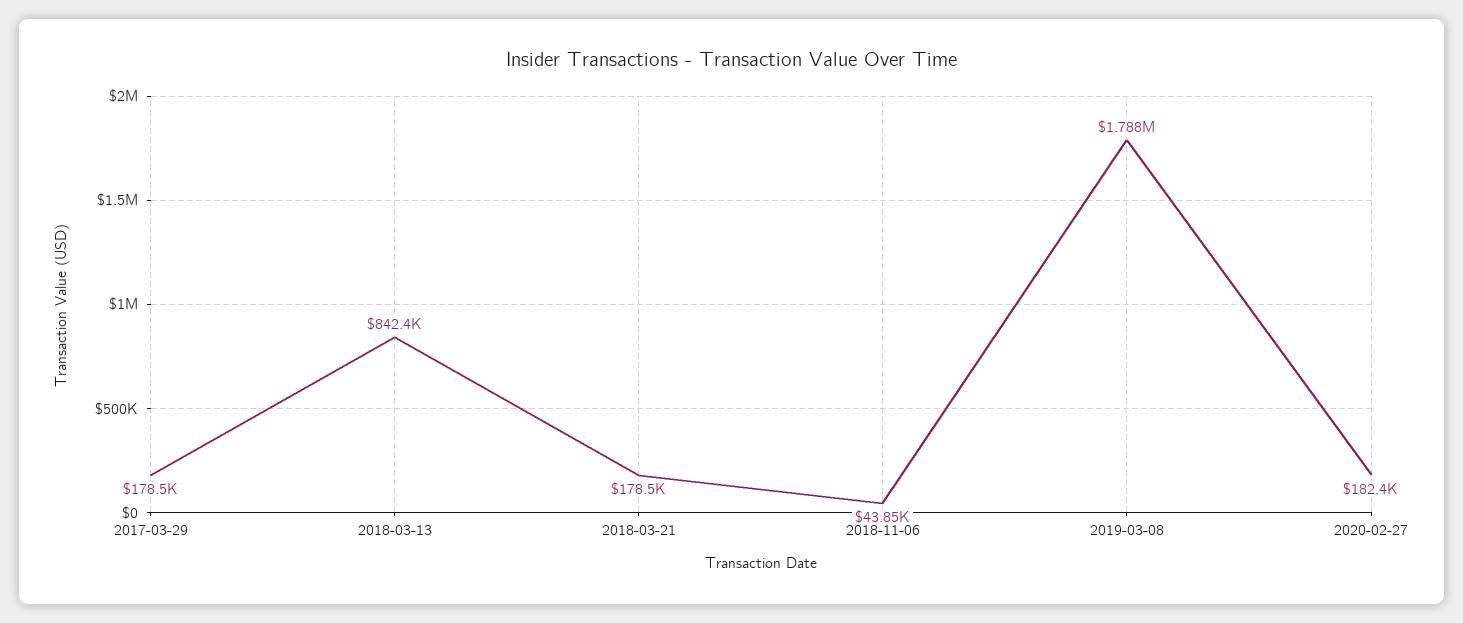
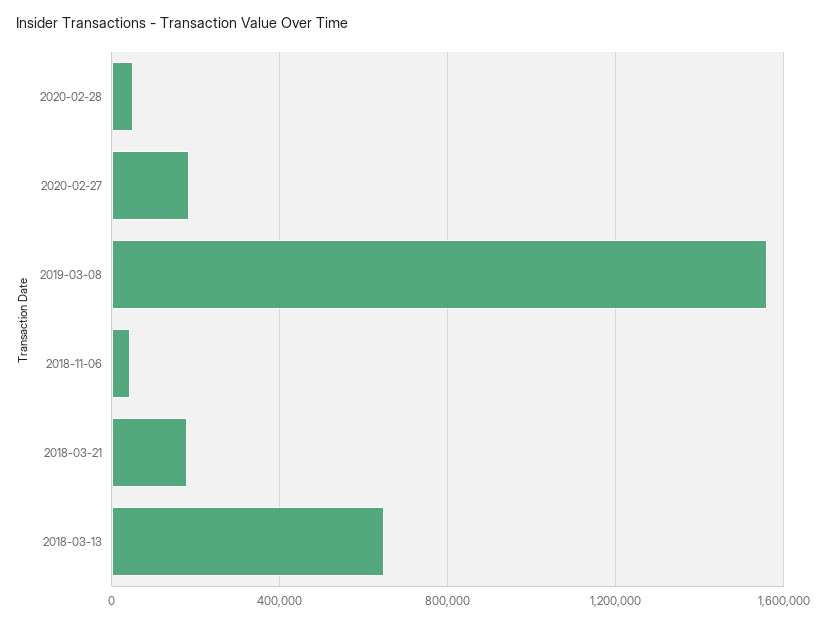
2017-03-29: 178500 -> none
2018-03-13: 842400 -> 650000
2019-03-08: 1788000 -> 1550000
2020-02-28: none -> 50000

